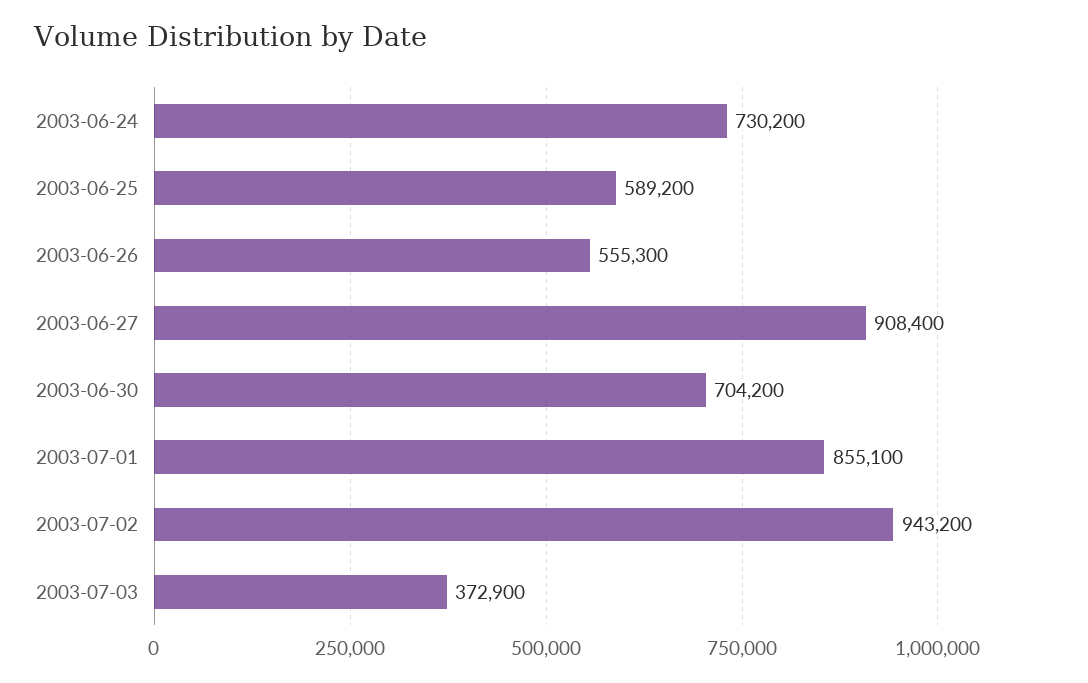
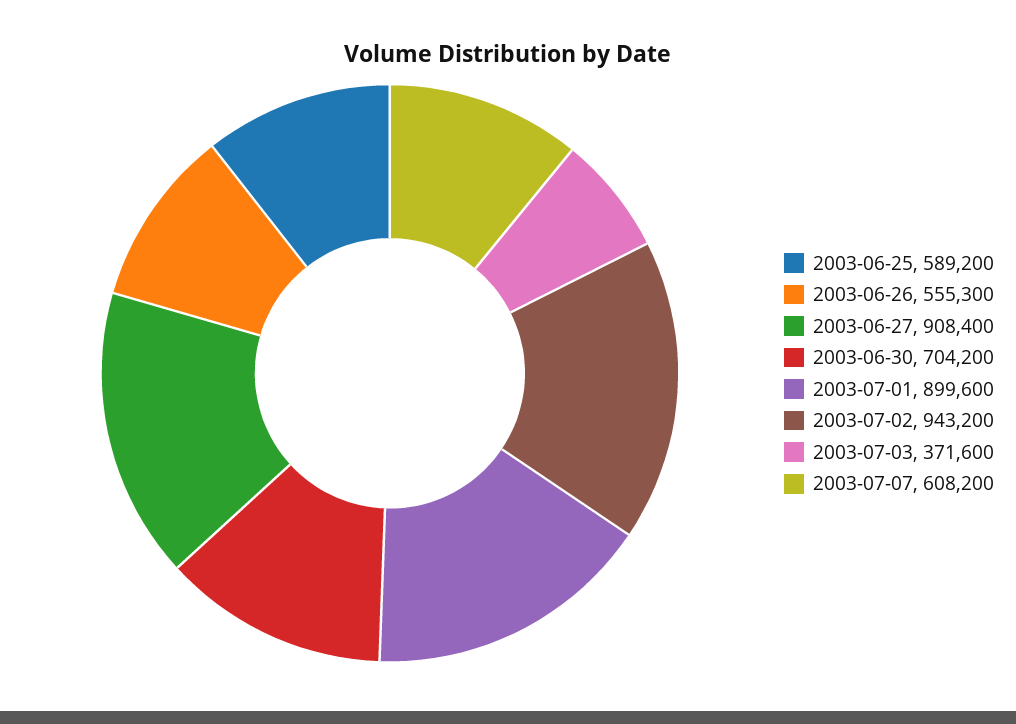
2003-06-24: 730200 -> none
2003-07-01: 855100 -> 899600
2003-07-03: 372900 -> 371600
2003-07-07: none -> 608200

